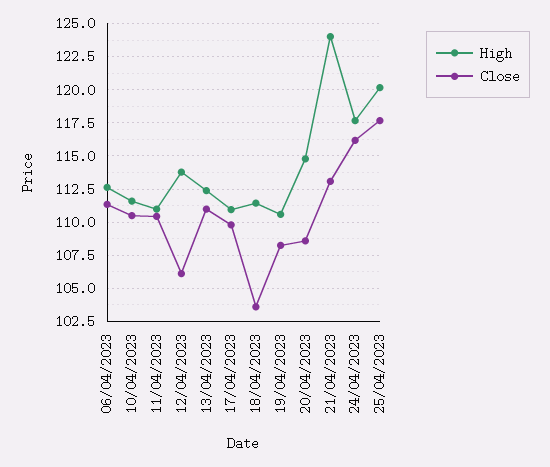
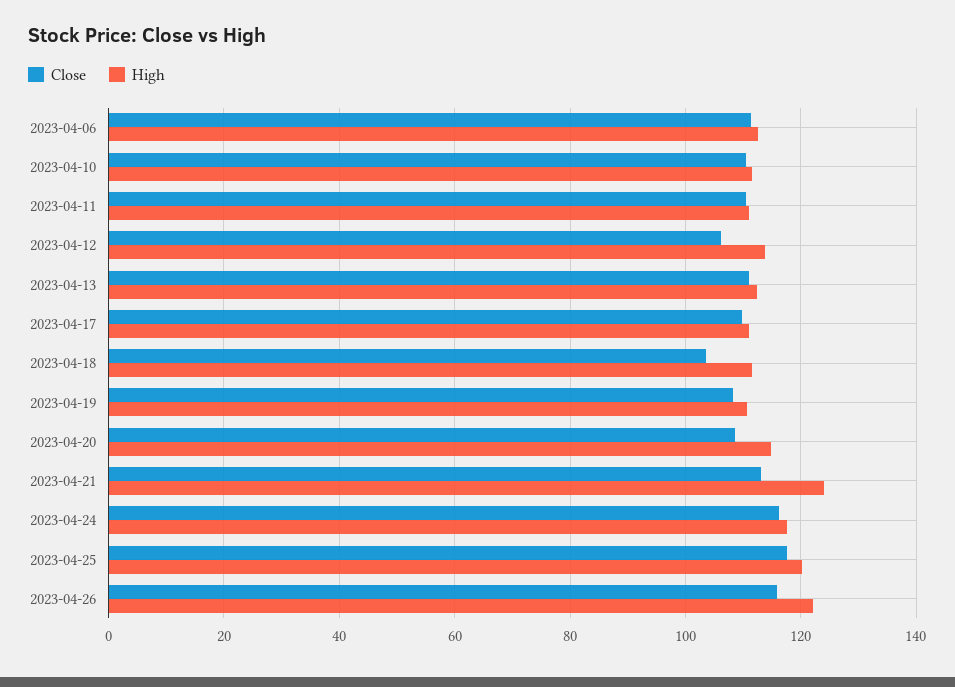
Close, 2023-04-26: none -> 116
High, 2023-04-26: none -> 122

